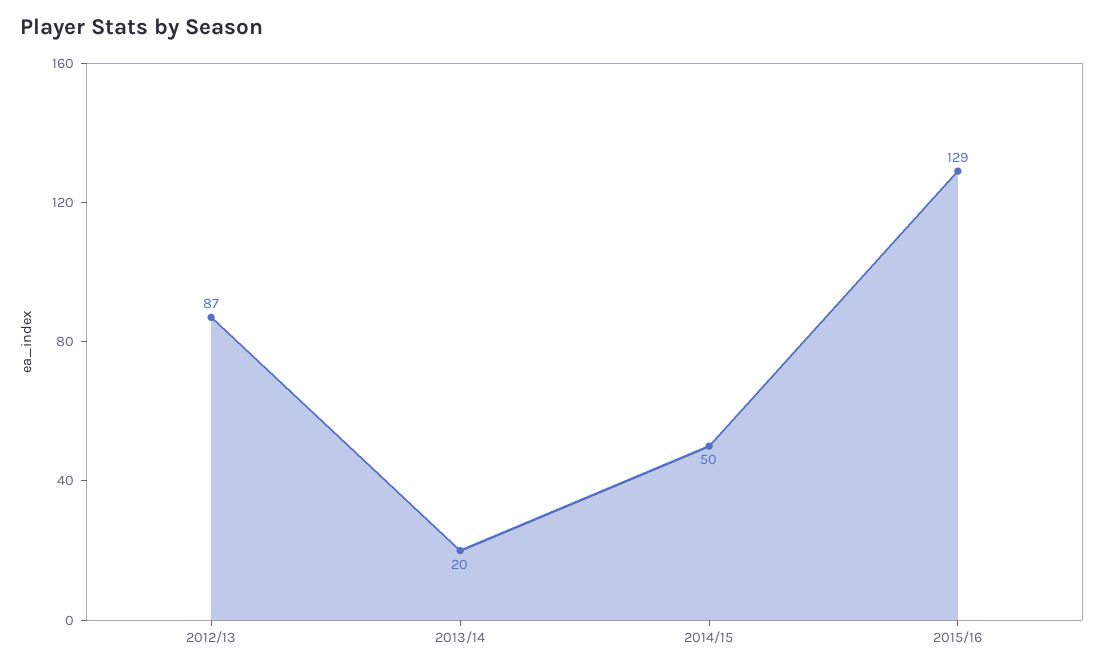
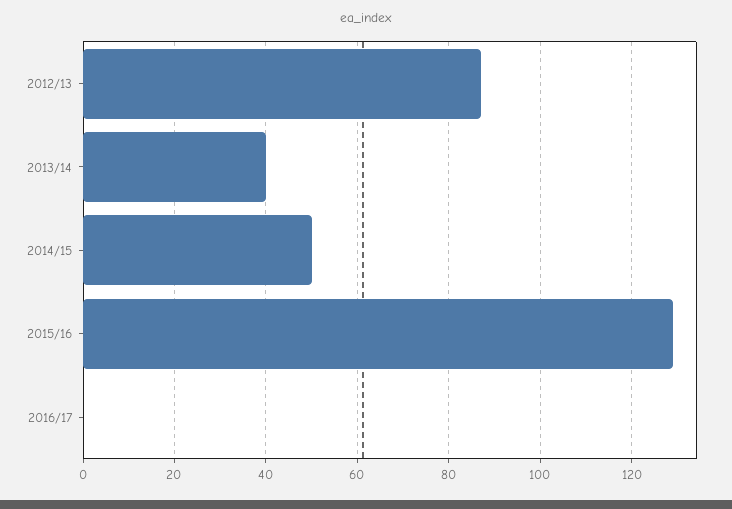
2013/14: 20 -> 40
2016/17: none -> 0

